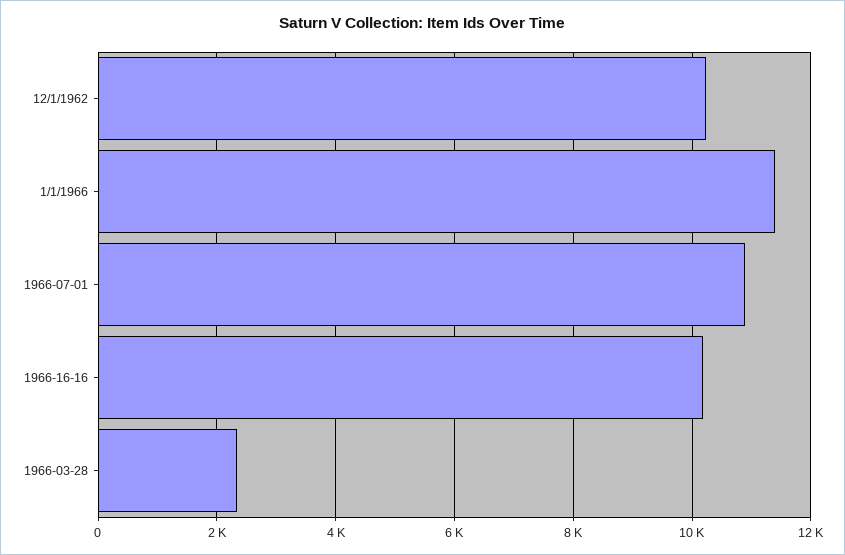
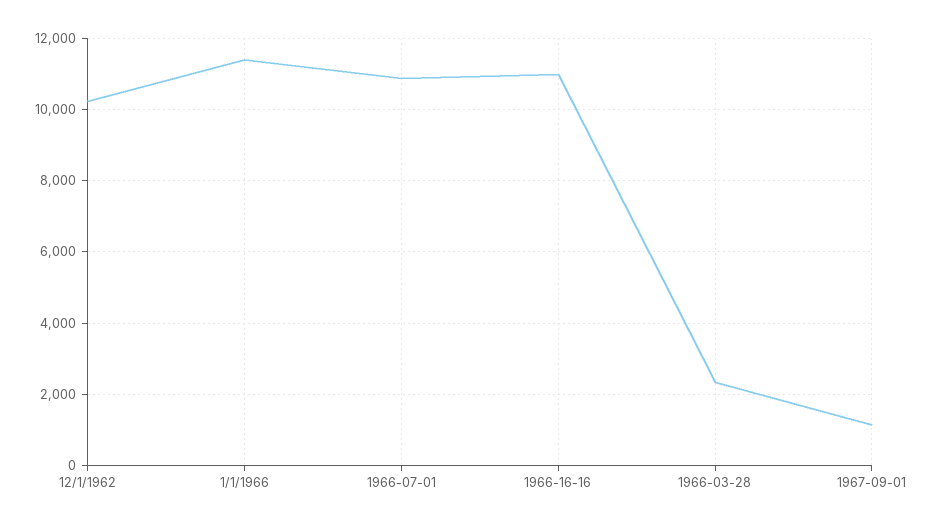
1966-16-16: 10200 -> 11000
1967-09-01: none -> 1200

